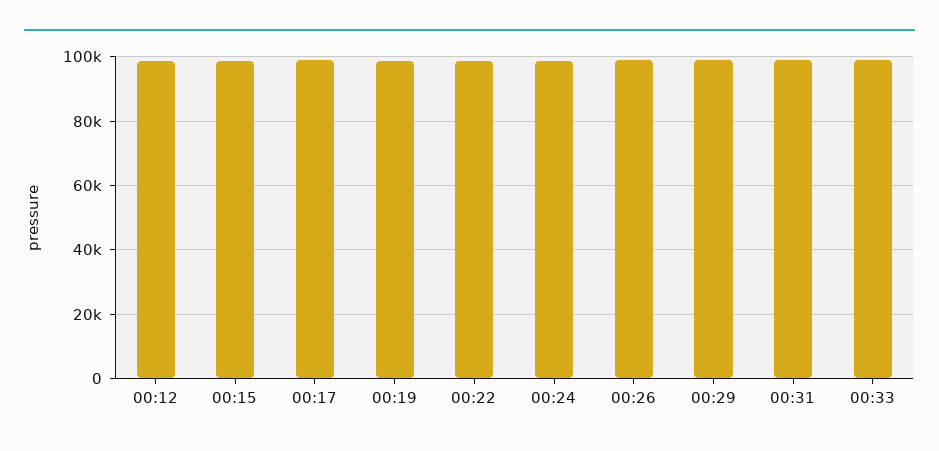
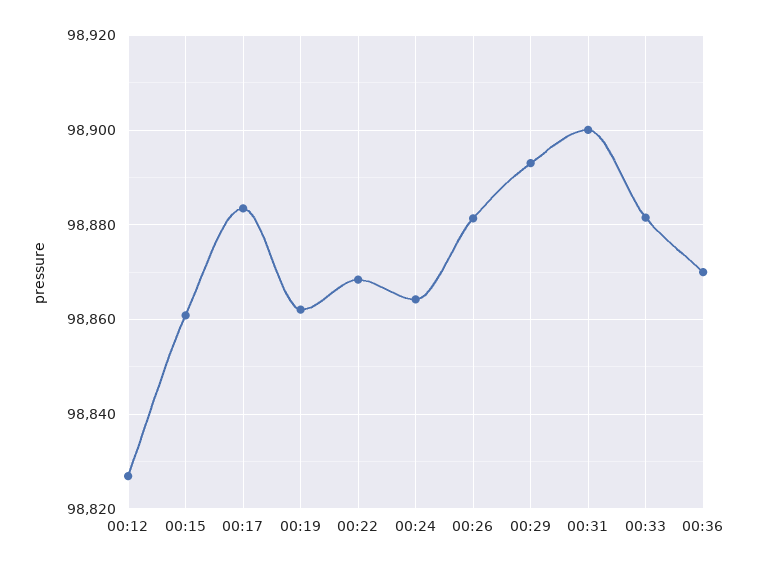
00:36: none -> 98870

